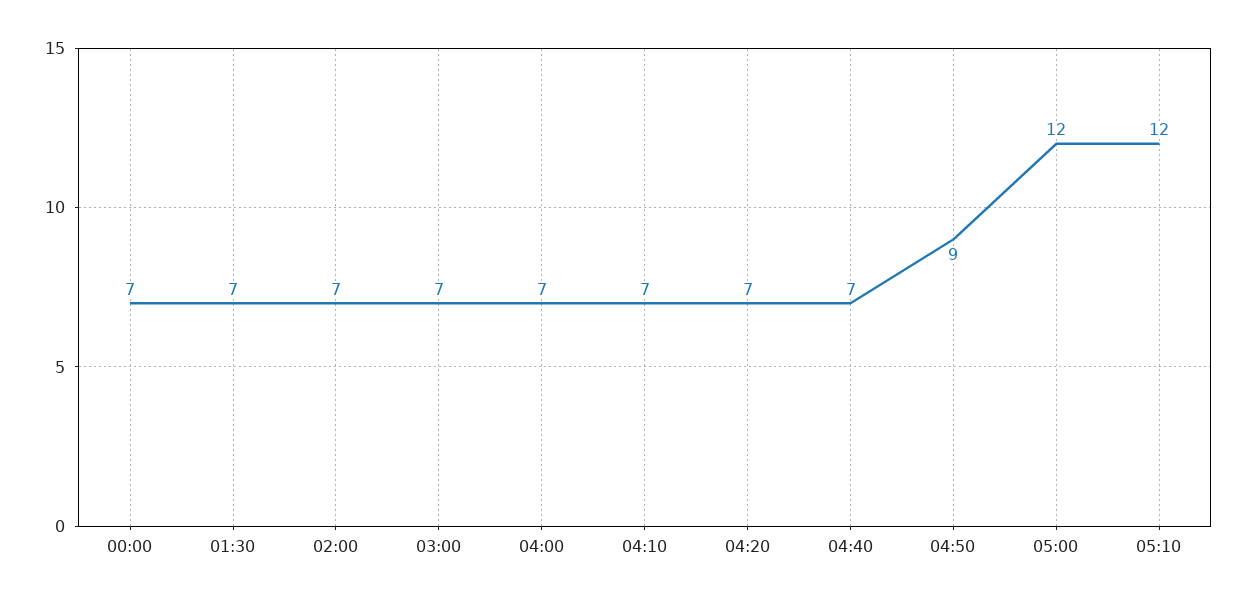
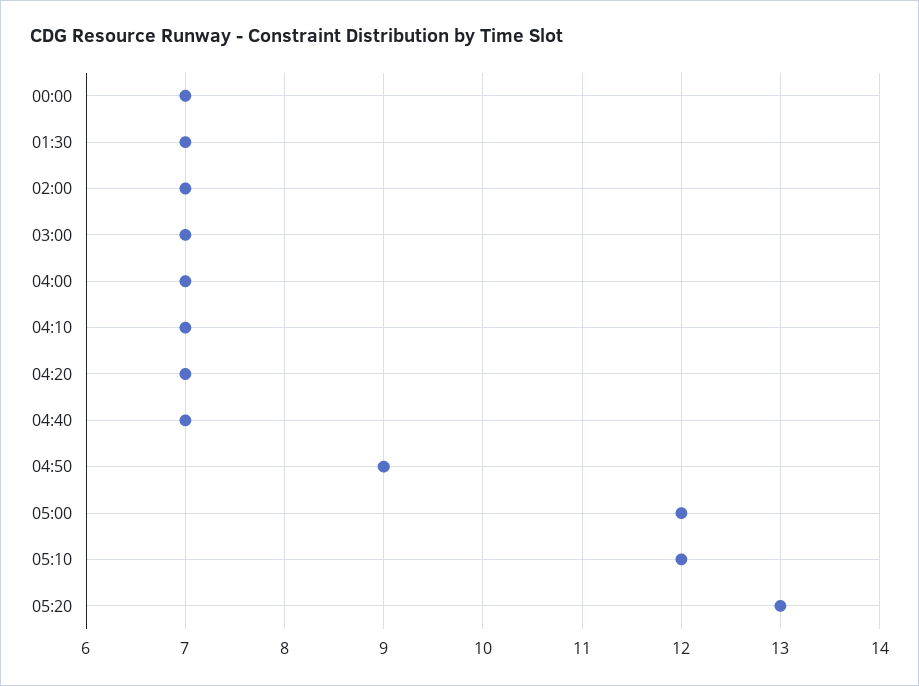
05:20: none -> 13

